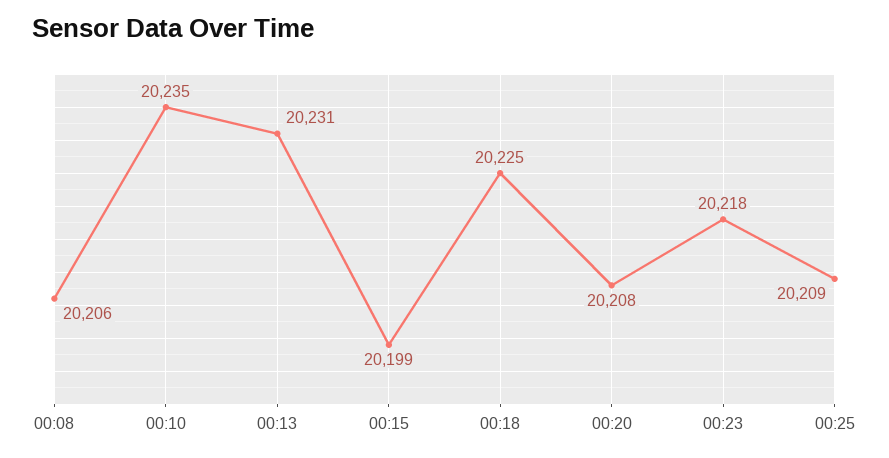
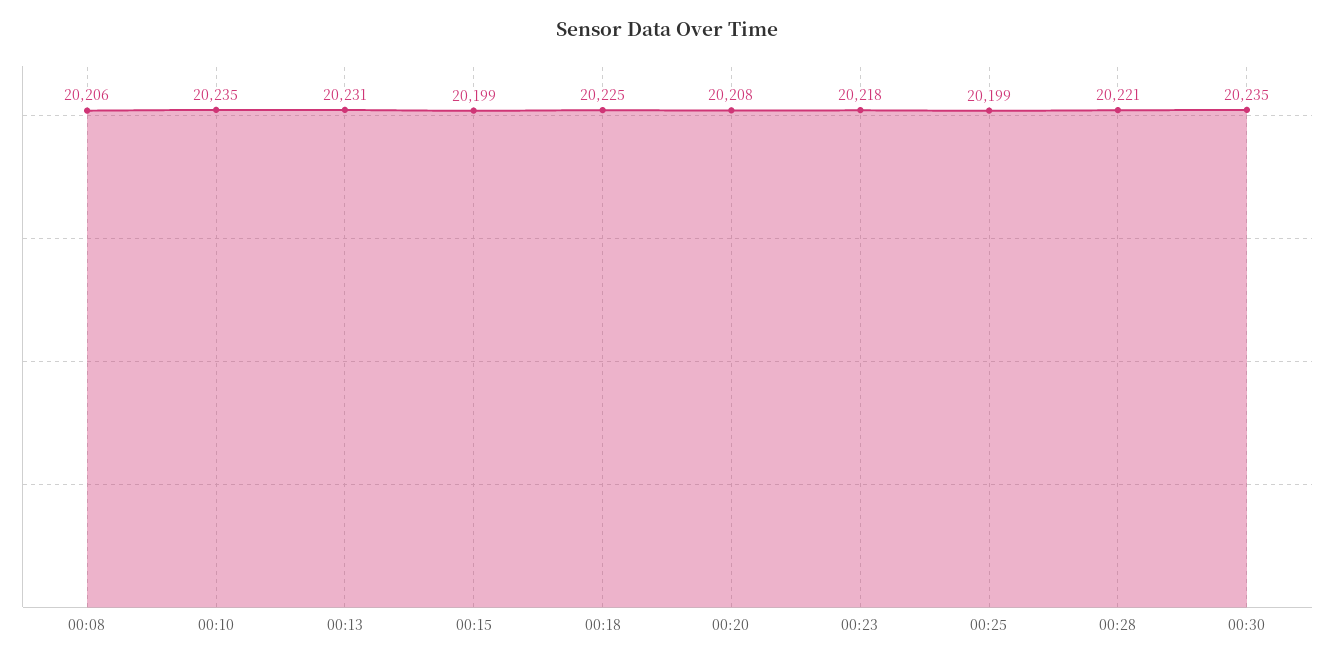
00:25: 20209 -> 20199
00:28: none -> 20221
00:30: none -> 20235

